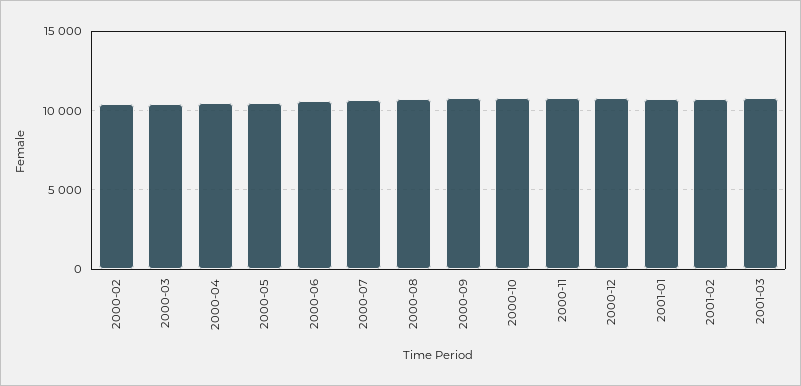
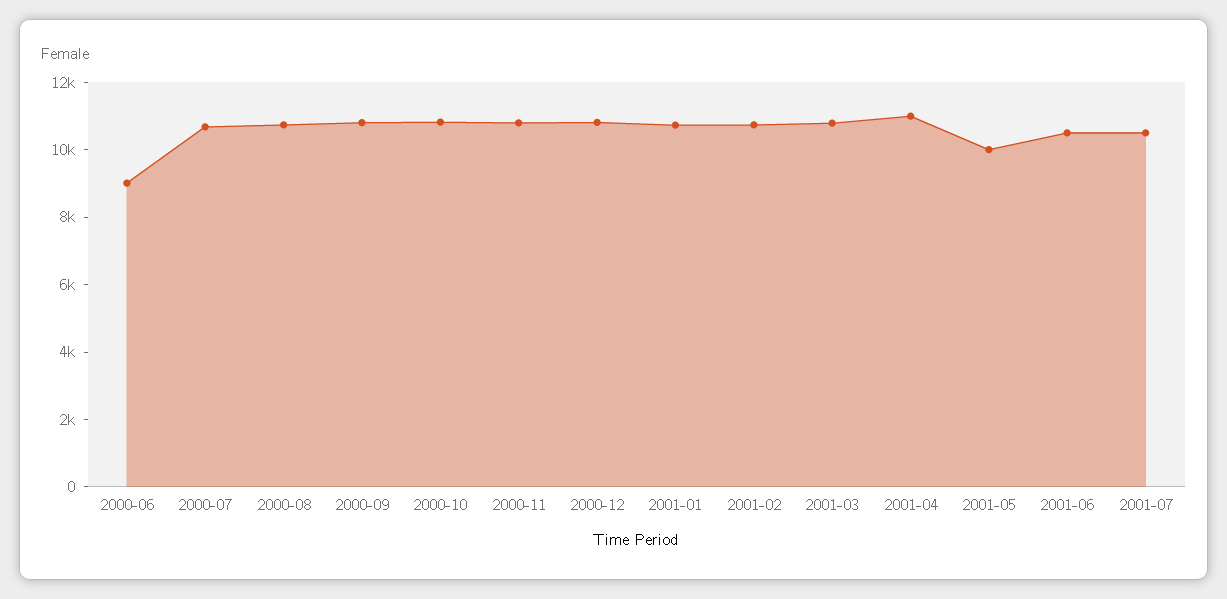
2000-02: 10500 -> none
2000-03: 10500 -> none
2000-04: 10500 -> none
2000-05: 10500 -> none
2000-06: 10500 -> 9000
2001-04: none -> 11000
2001-05: none -> 10000
2001-06: none -> 10500
2001-07: none -> 10500

